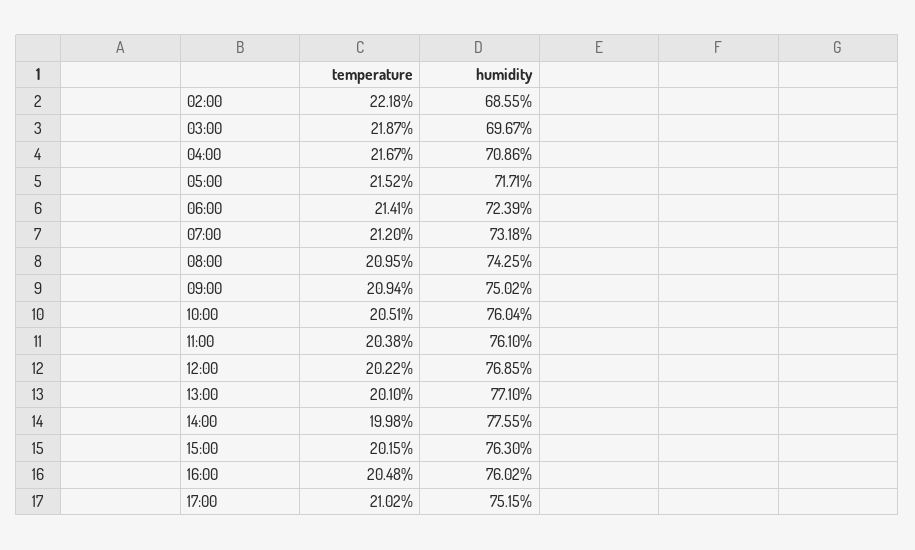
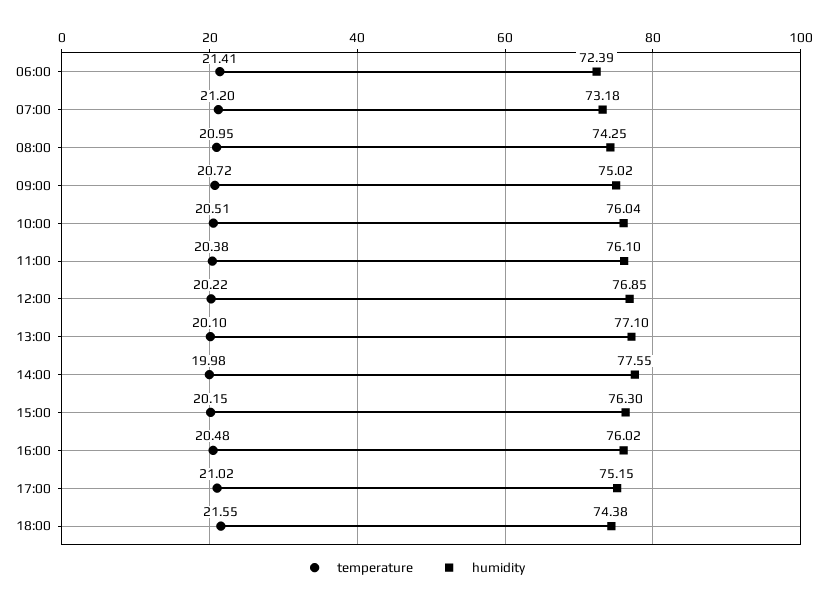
temperature, 02:00: 22.18 -> none
humidity, 02:00: 68.55 -> none
temperature, 03:00: 21.87 -> none
humidity, 03:00: 69.67 -> none
temperature, 04:00: 21.67 -> none
humidity, 04:00: 70.86 -> none
temperature, 05:00: 21.52 -> none
humidity, 05:00: 71.71 -> none
temperature, 09:00: 20.94 -> 20.72
temperature, 18:00: none -> 21.55
humidity, 18:00: none -> 74.38

